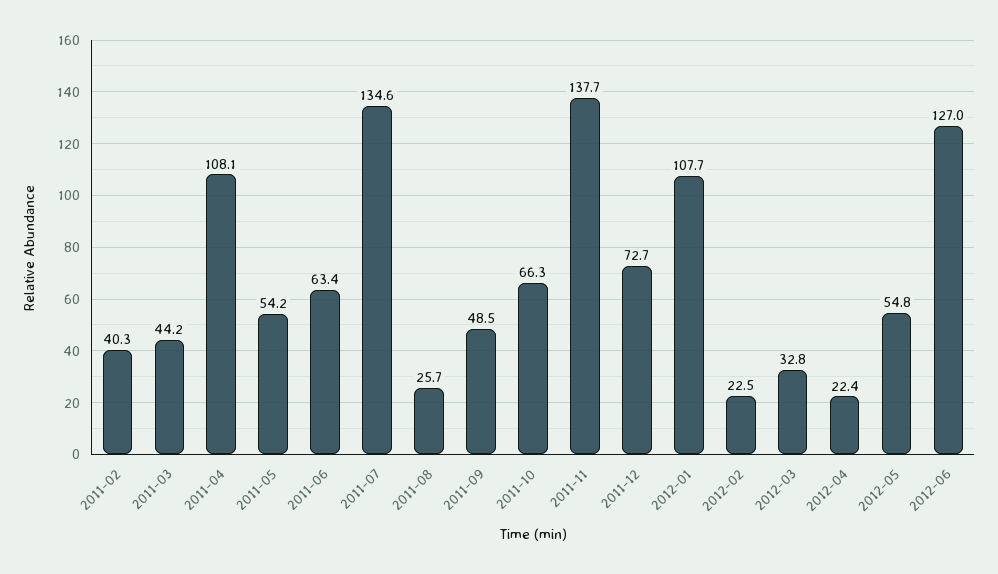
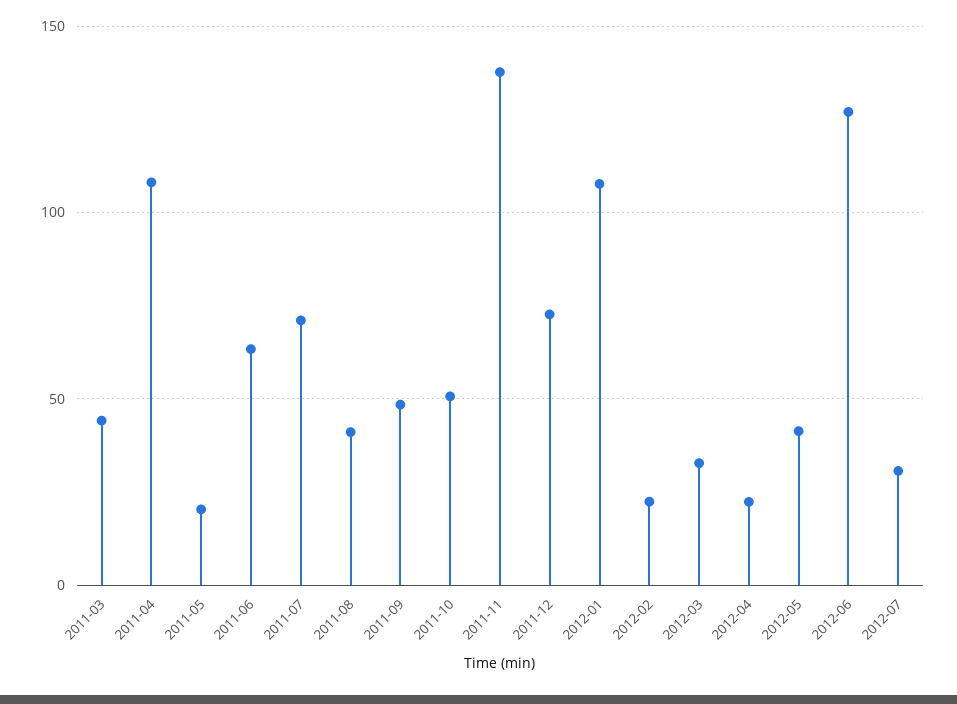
2011-02: 40.3 -> none
2011-05: 54.2 -> 20
2011-07: 134.6 -> 70
2011-08: 25.7 -> 40
2011-10: 66.3 -> 50
2012-05: 54.8 -> 40
2012-07: none -> 30

